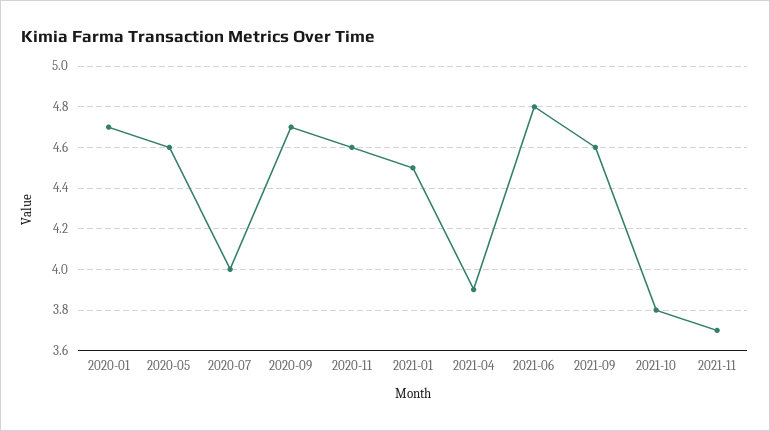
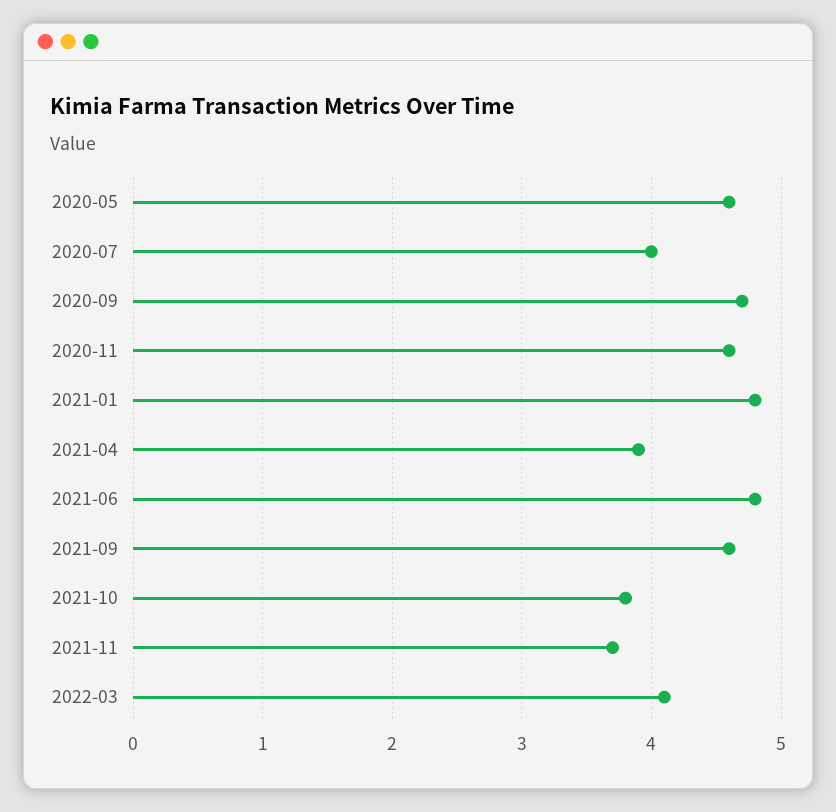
2020-01: 4.7 -> none
2021-01: 4.5 -> 4.8
2022-03: none -> 4.1

